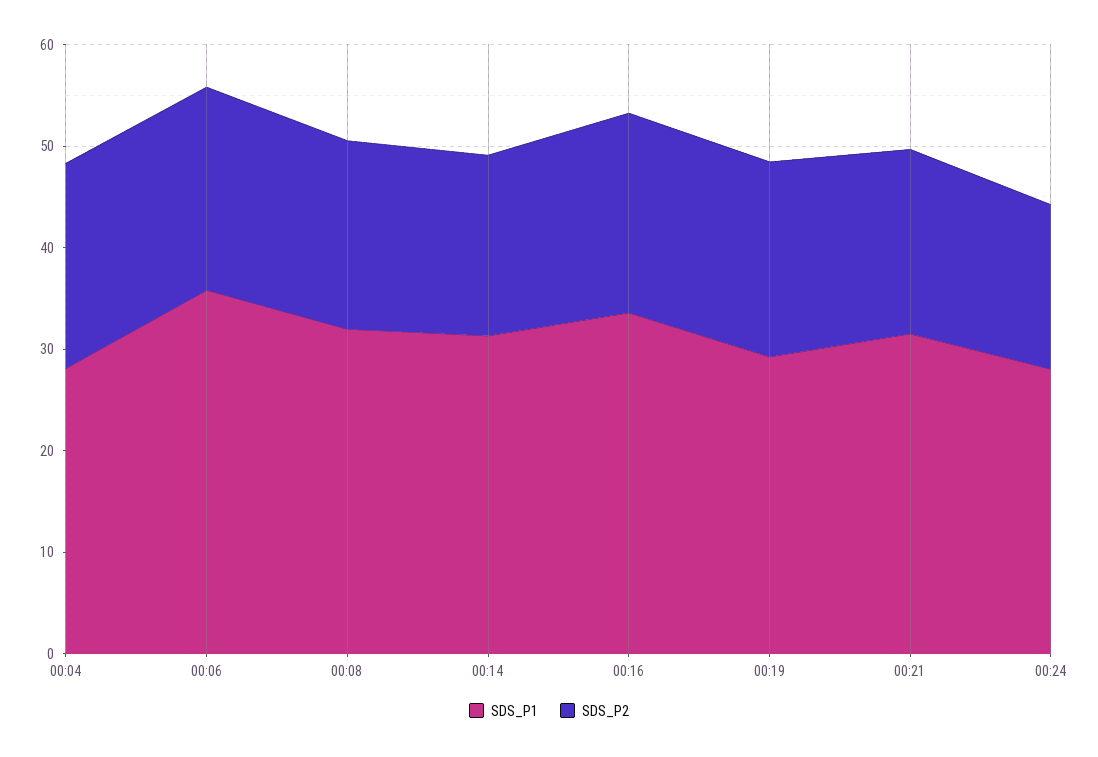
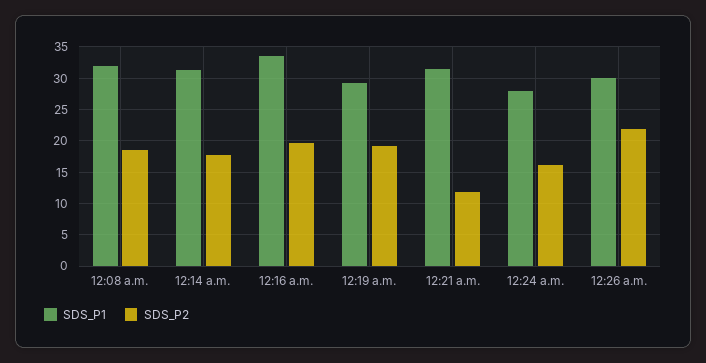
SDS_P1, 00:04: 28 -> none
SDS_P2, 00:04: 20 -> none
SDS_P1, 00:06: 36 -> none
SDS_P2, 00:06: 20 -> none
SDS_P2, 00:21: 18 -> 12
SDS_P1, 12:26 a.m.: none -> 30
SDS_P2, 12:26 a.m.: none -> 22

